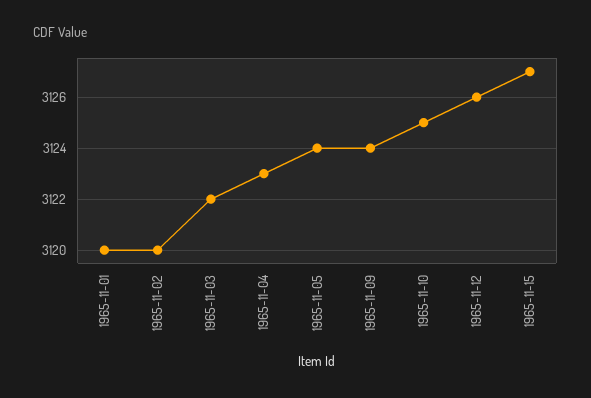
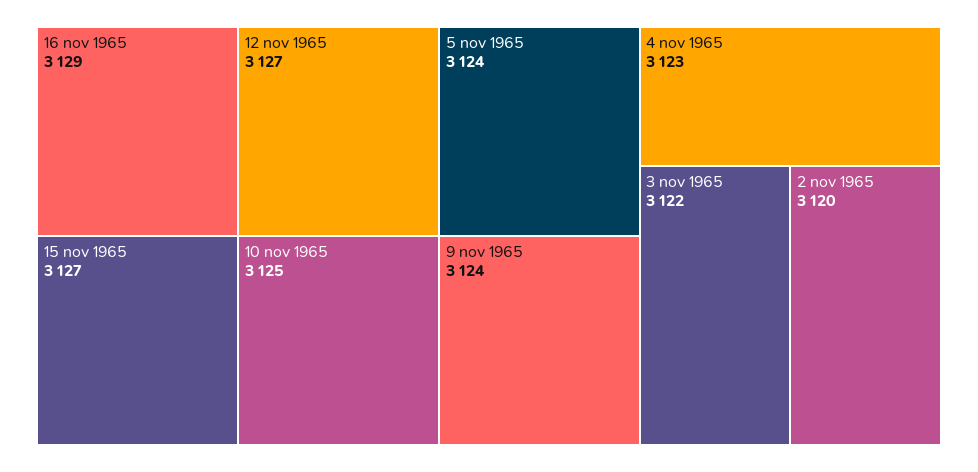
1965-11-01: 3120 -> none
1965-11-12: 3126 -> 3127
16 nov 1965: none -> 3129

